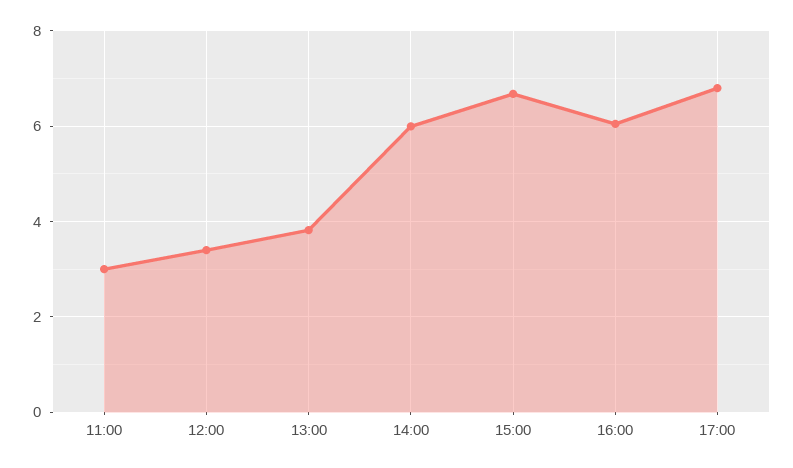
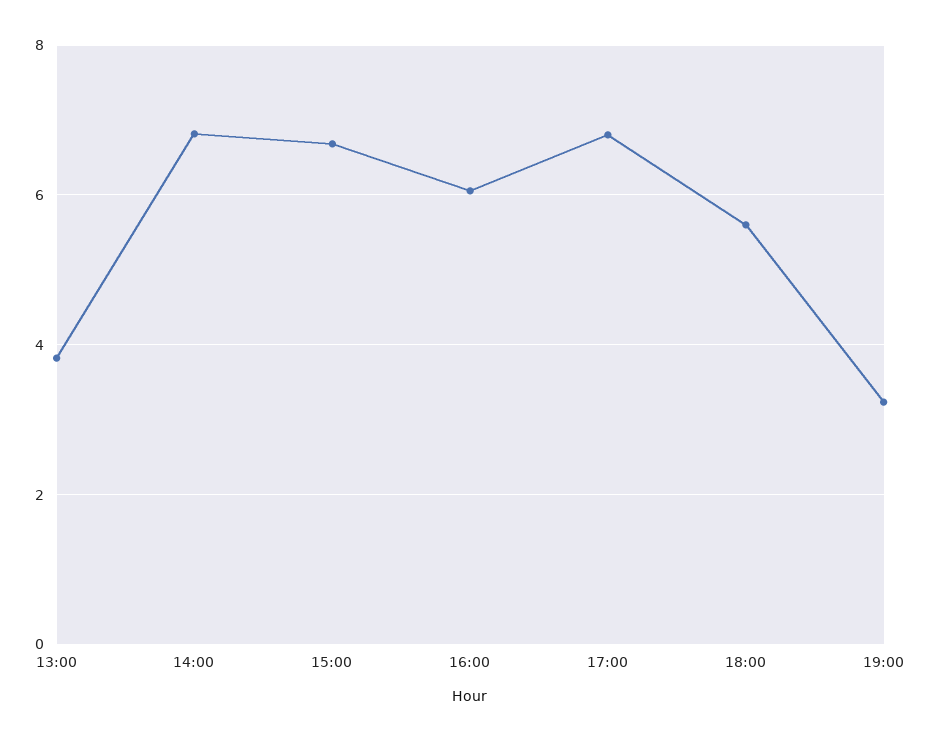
11:00: 3 -> none
12:00: 3.4 -> none
14:00: 6 -> 6.8
18:00: none -> 5.6
19:00: none -> 3.2

